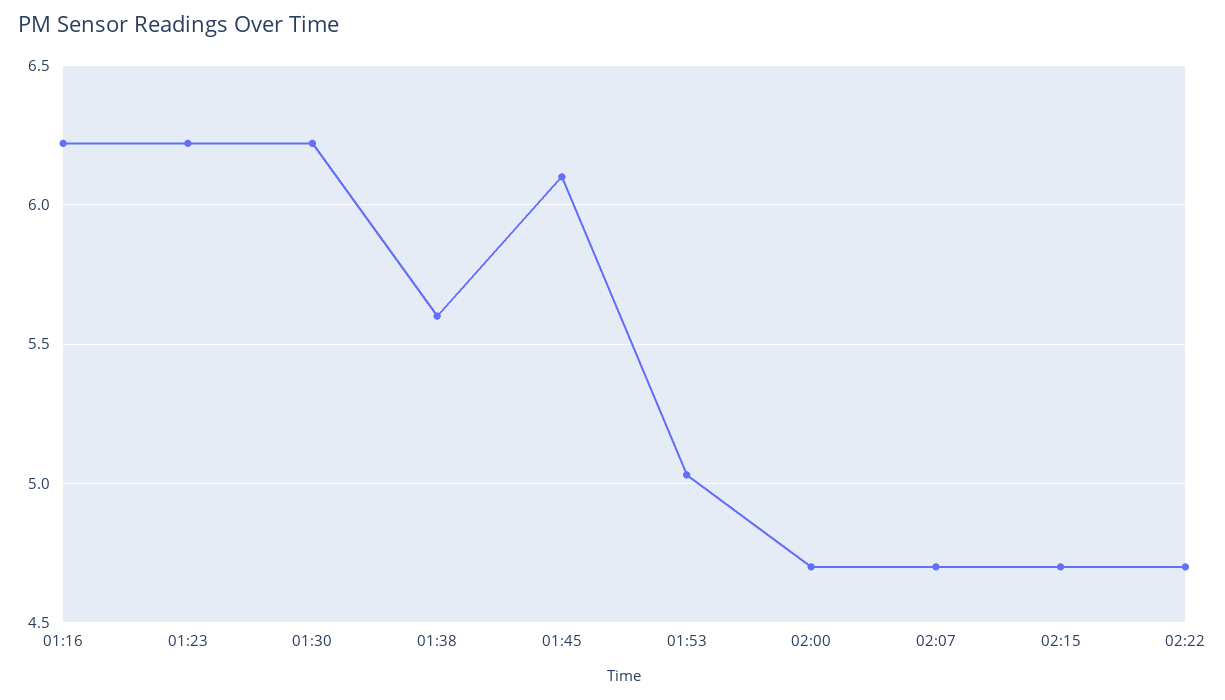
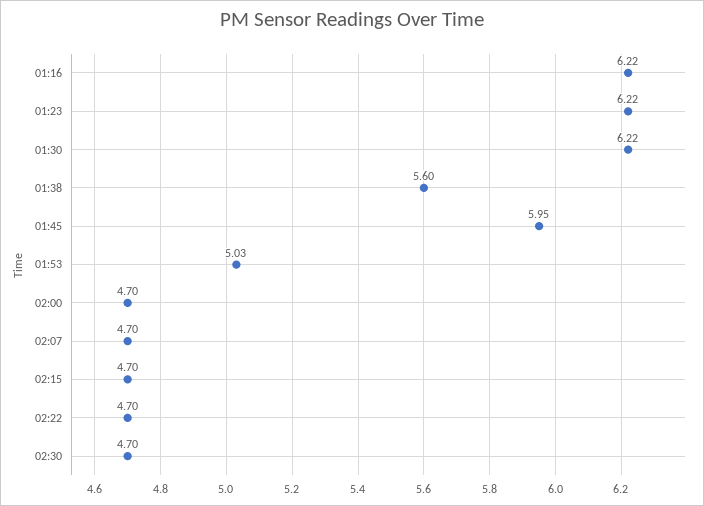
01:45: 6.1 -> 5.95
02:30: none -> 4.7

